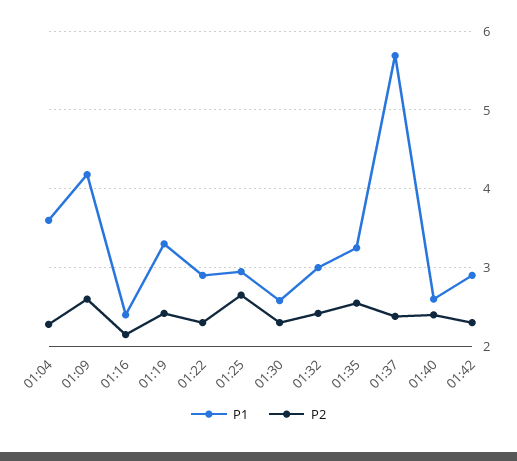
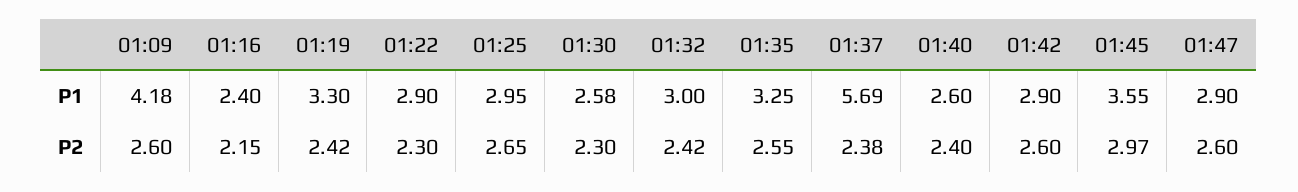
P1, 01:04: 3.6 -> none
P2, 01:04: 2.3 -> none
P2, 01:42: 2.3 -> 2.6
P1, 01:45: none -> 3.55
P1, 01:47: none -> 2.9
P2, 01:45: none -> 2.97
P2, 01:47: none -> 2.6

